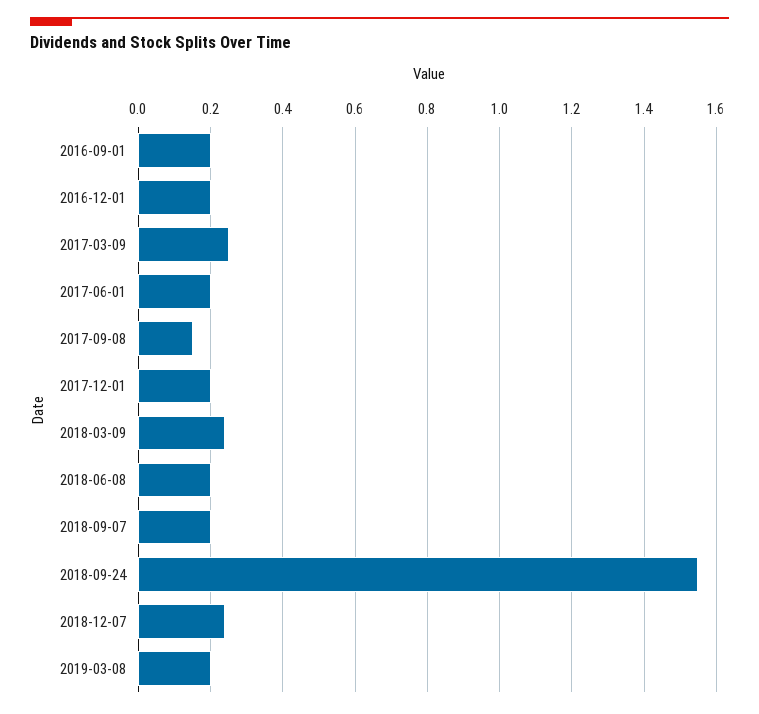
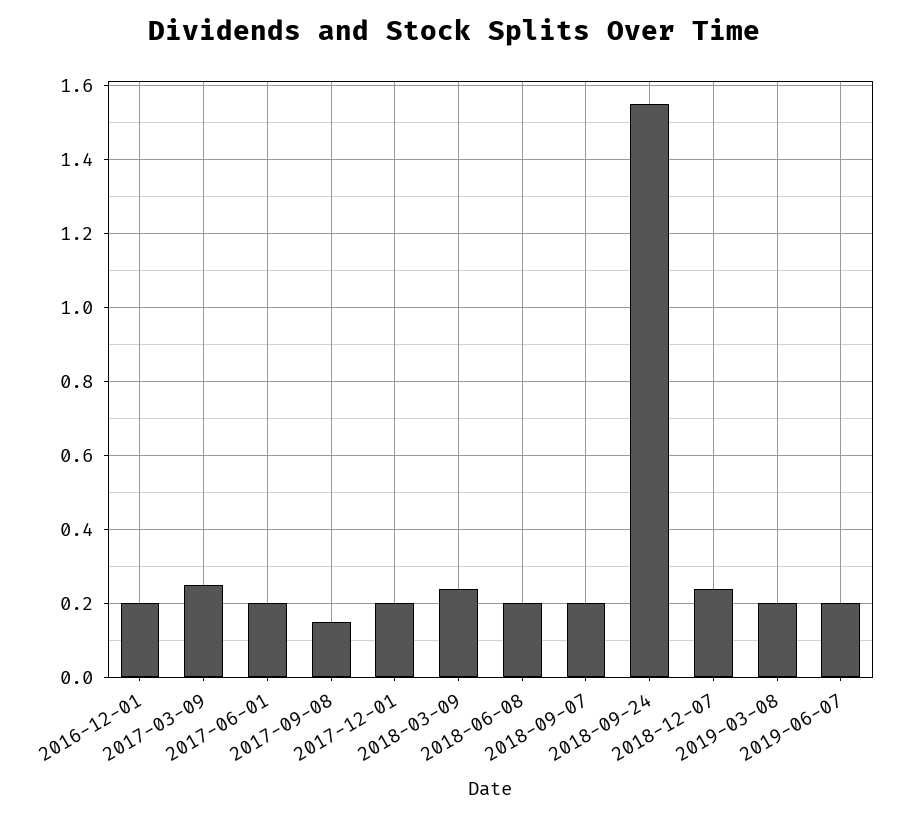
2016-09-01: 0.2 -> none
2019-06-07: none -> 0.2

